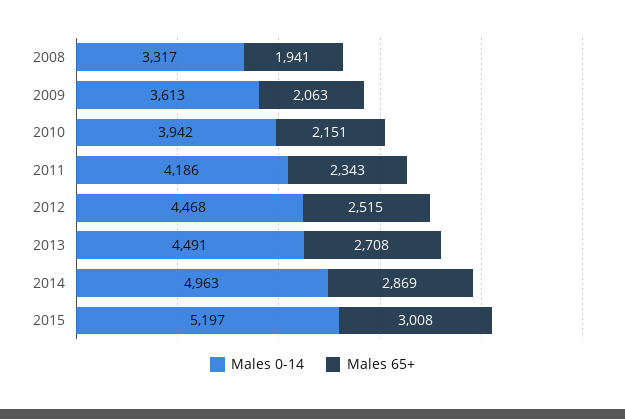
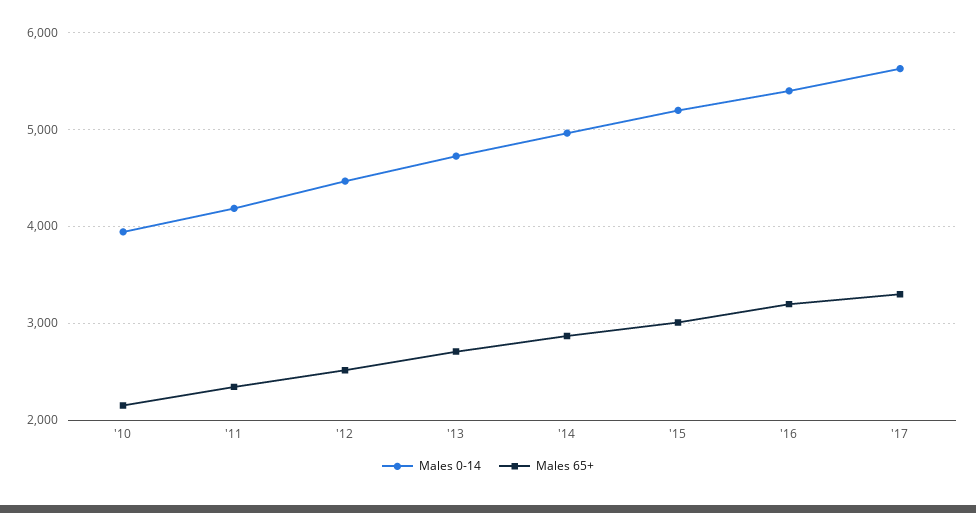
Males 0-14, 2008: 3317 -> none
Males 65+, 2008: 1941 -> none
Males 0-14, 2009: 3613 -> none
Males 65+, 2009: 2063 -> none
Males 0-14, 2013: 4491 -> 4700
Males 0-14, '16: none -> 5400
Males 65+, '16: none -> 3200
Males 0-14, '17: none -> 5600
Males 65+, '17: none -> 3300

